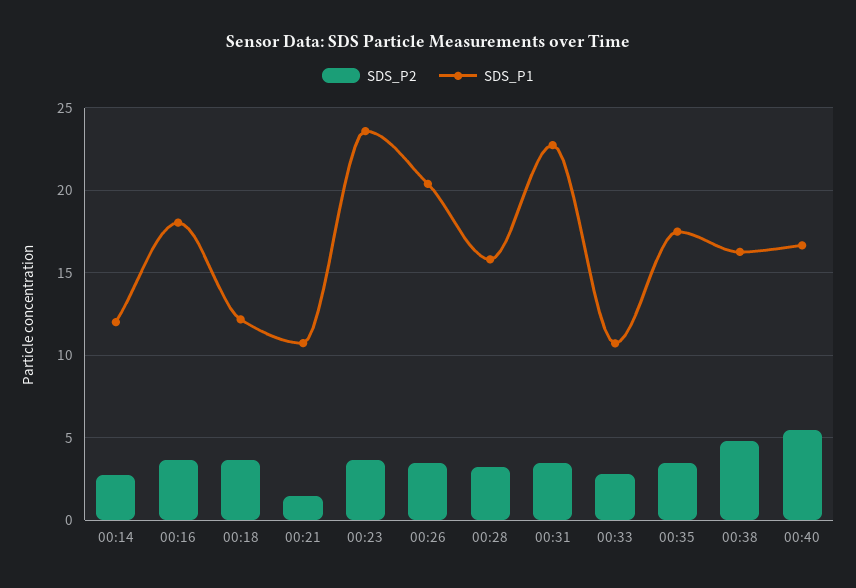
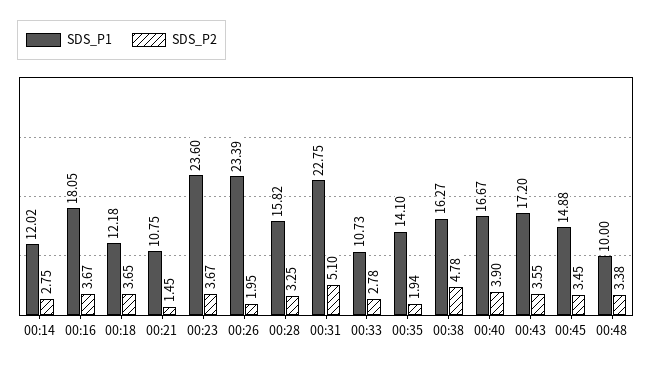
SDS_P2, 00:26: 3.5 -> 1.95
SDS_P1, 00:26: 20.5 -> 23.39
SDS_P2, 00:31: 3.5 -> 5.1
SDS_P2, 00:35: 3.5 -> 1.94
SDS_P1, 00:35: 17.5 -> 14.1
SDS_P2, 00:40: 5.5 -> 3.9
SDS_P1, 00:43: none -> 17.2
SDS_P2, 00:43: none -> 3.55
SDS_P1, 00:45: none -> 14.88
SDS_P2, 00:45: none -> 3.45
SDS_P1, 00:48: none -> 10
SDS_P2, 00:48: none -> 3.38

